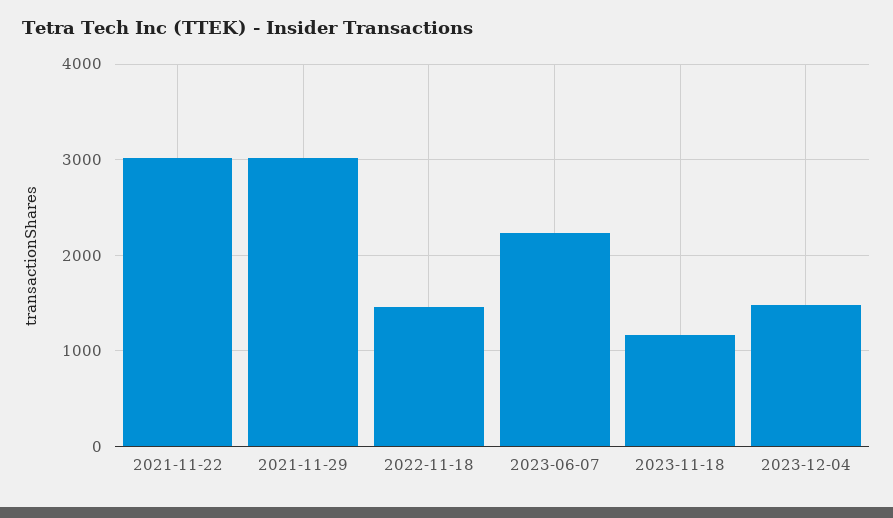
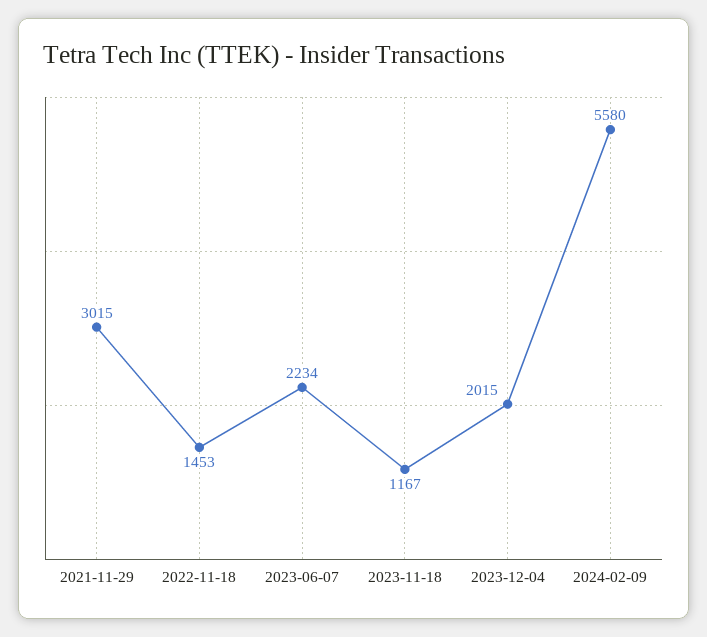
2021-11-22: 3000 -> none
2023-12-04: 1500 -> 2015
2024-02-09: none -> 5580

